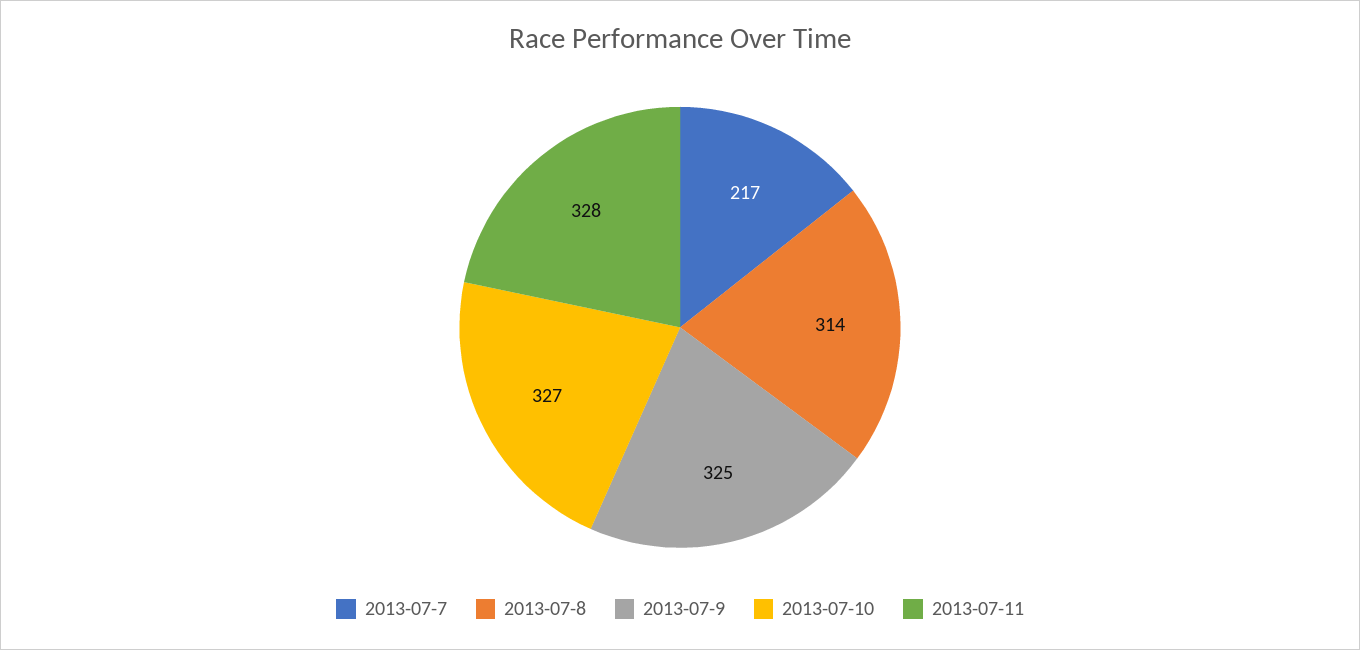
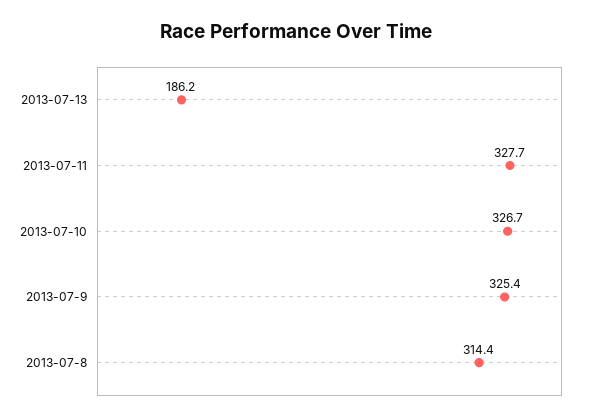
2013-07-7: 217 -> none
2013-07-13: none -> 186.2

